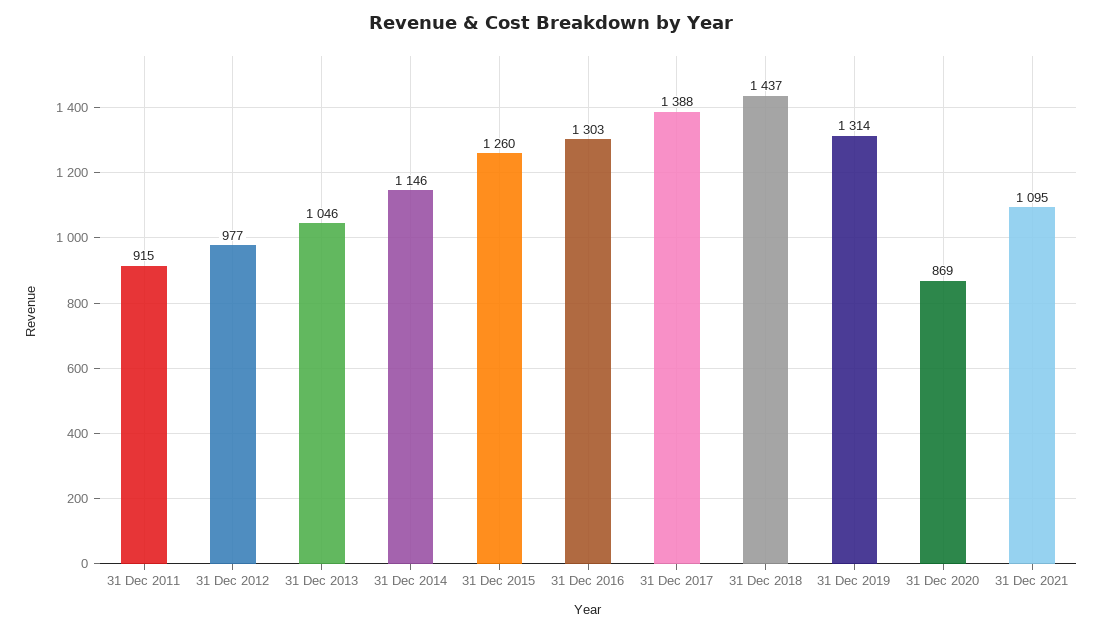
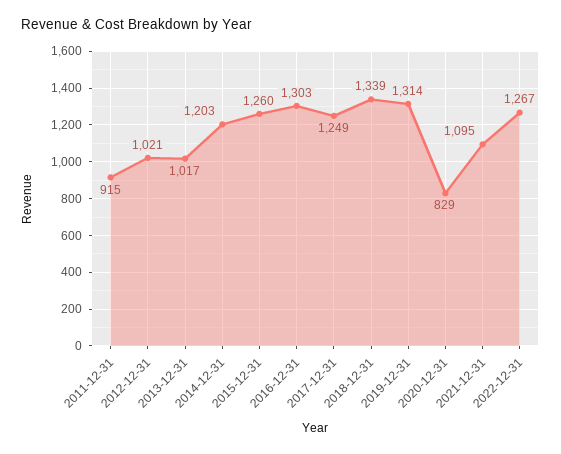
31 Dec 2012: 977 -> 1021
31 Dec 2013: 1046 -> 1017
31 Dec 2014: 1146 -> 1203
31 Dec 2017: 1388 -> 1249
31 Dec 2018: 1437 -> 1339
31 Dec 2020: 869 -> 829
2022-12-31: none -> 1267

